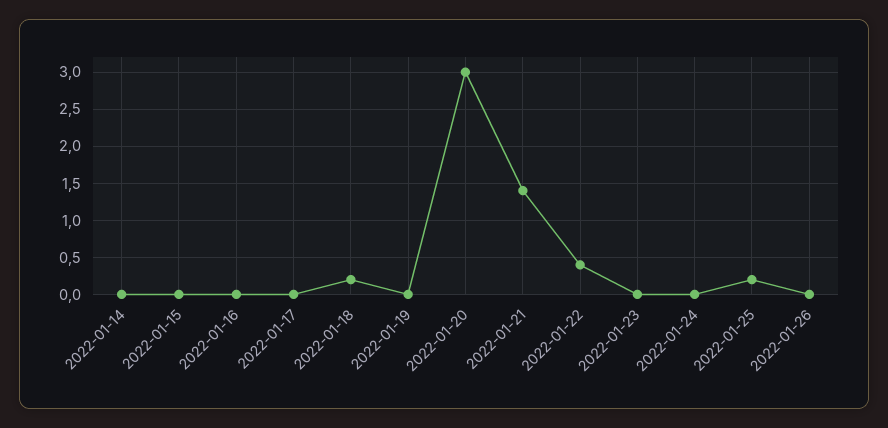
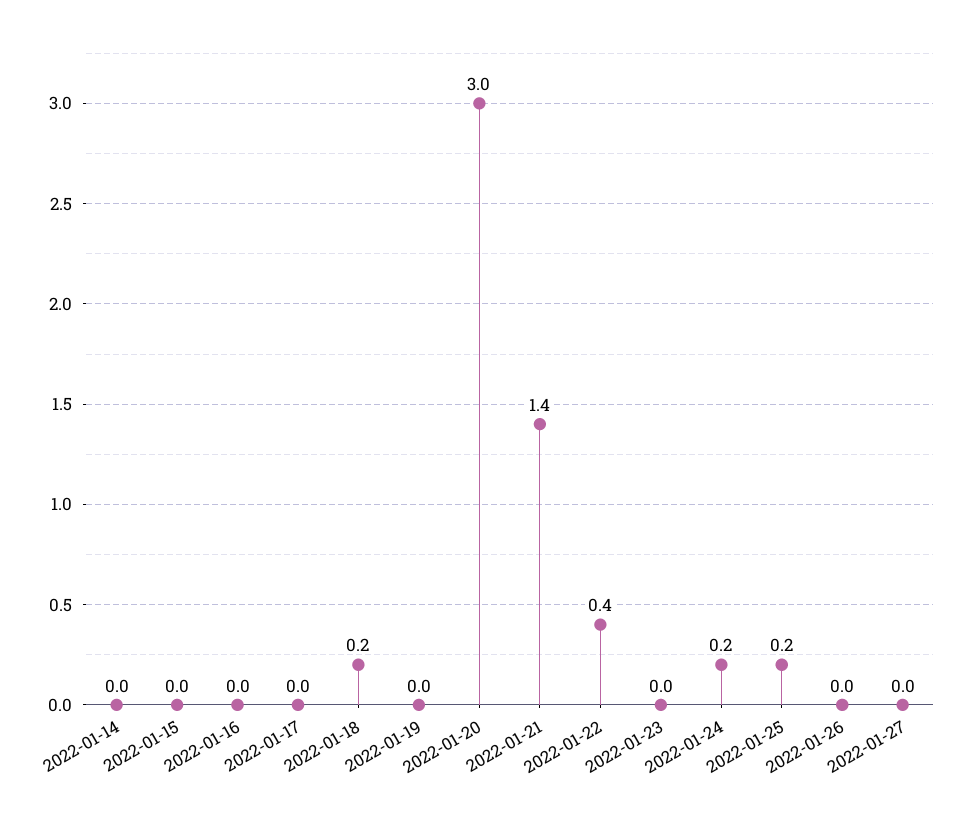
2022-01-24: 0 -> 0.2
2022-01-27: none -> 0

